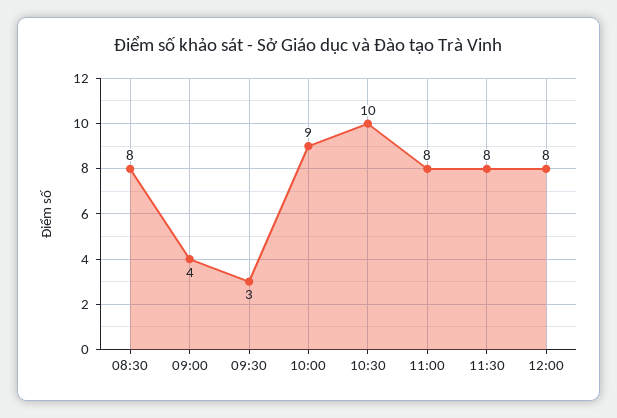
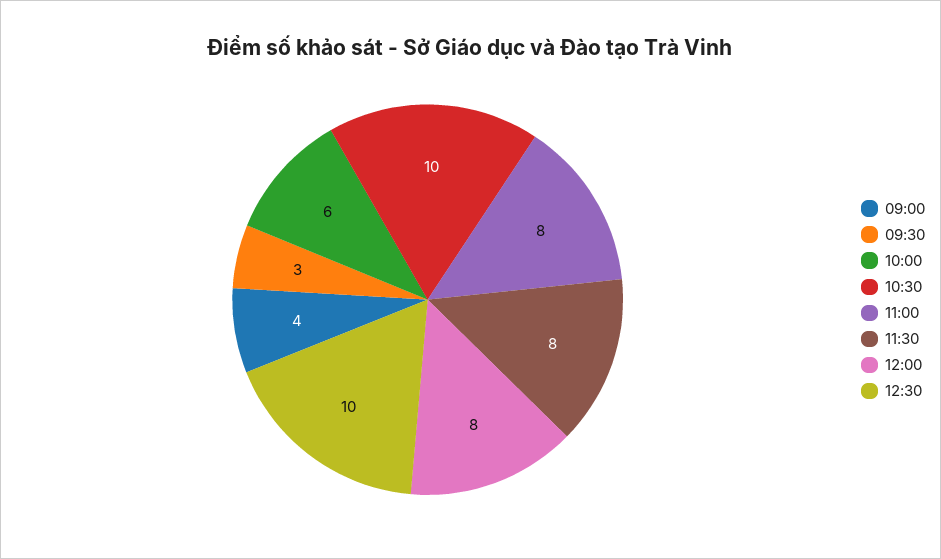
08:30: 8 -> none
10:00: 9 -> 6
12:30: none -> 10

